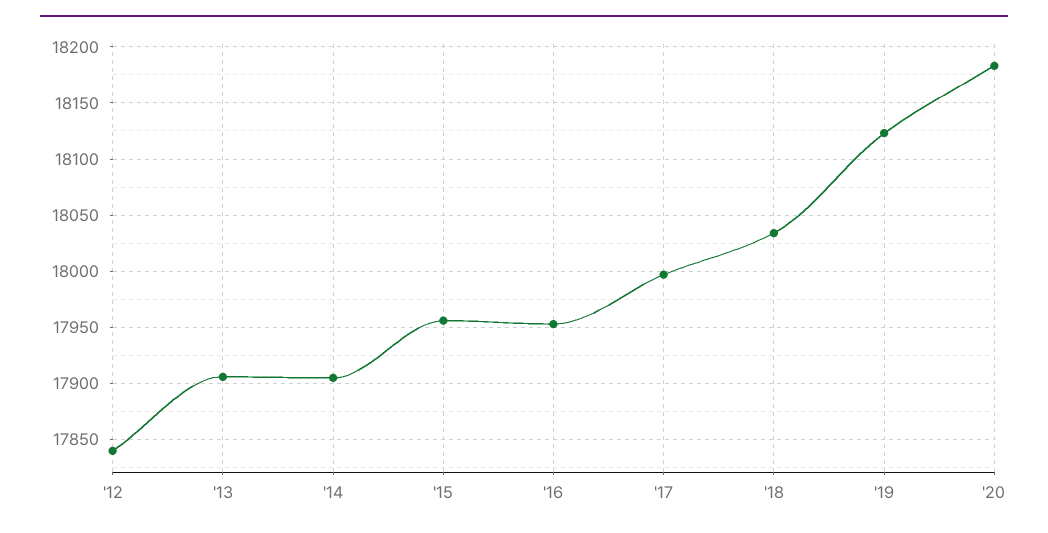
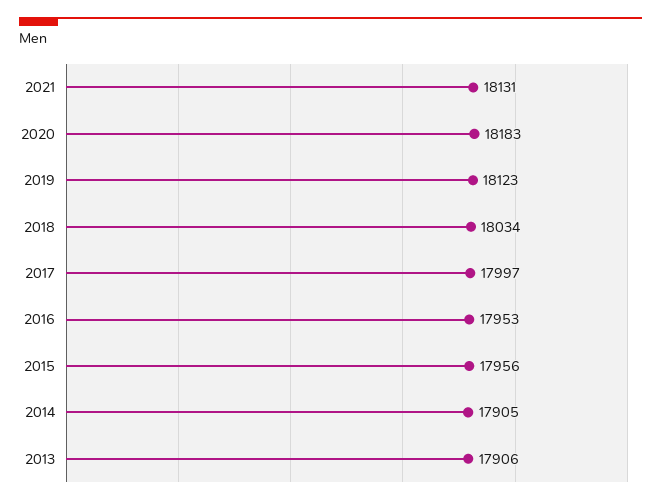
'12: 17840 -> none
2021: none -> 18131

